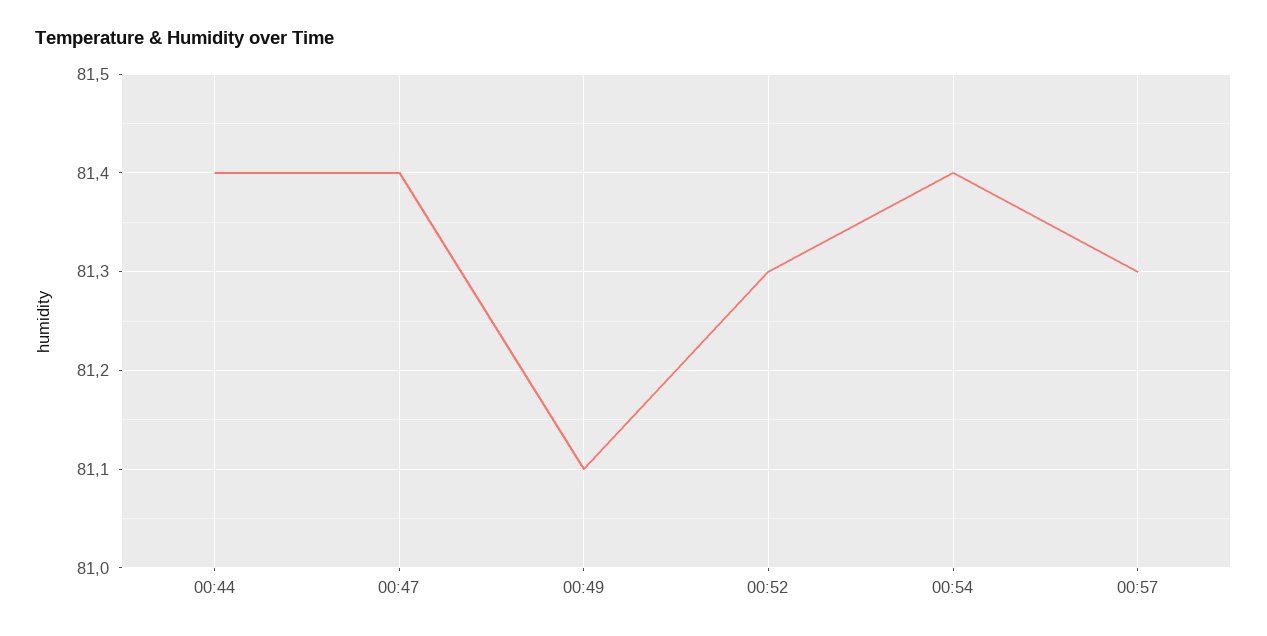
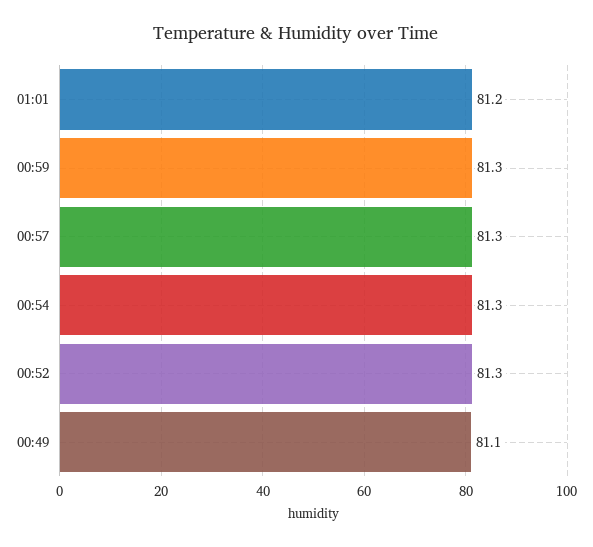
00:44: 81.4 -> none
00:47: 81.4 -> none
00:54: 81.4 -> 81.3
01:01: none -> 81.2
00:59: none -> 81.3

